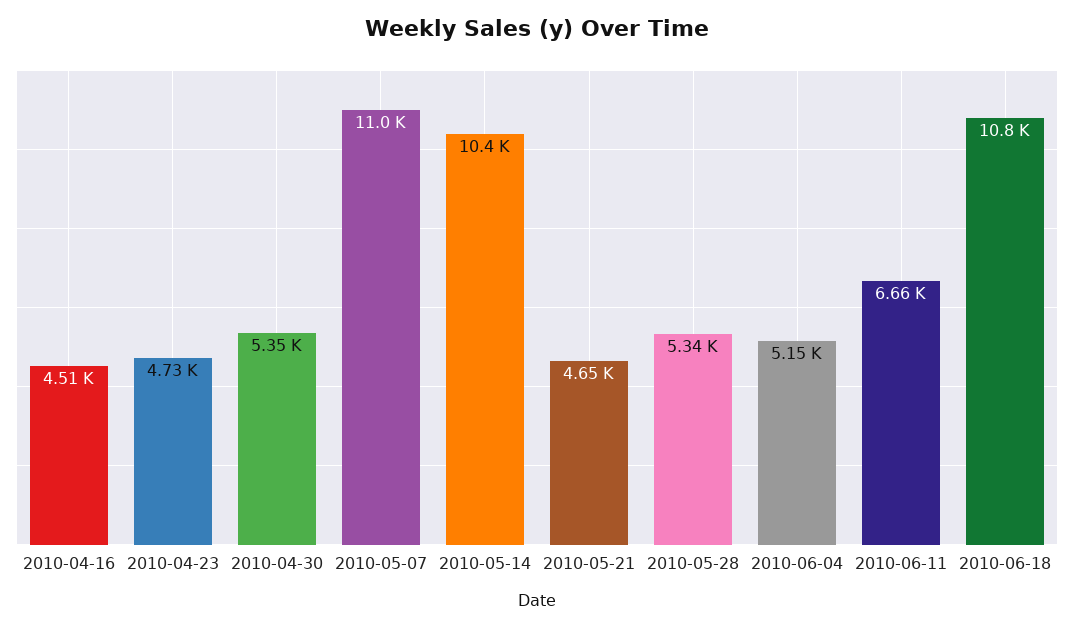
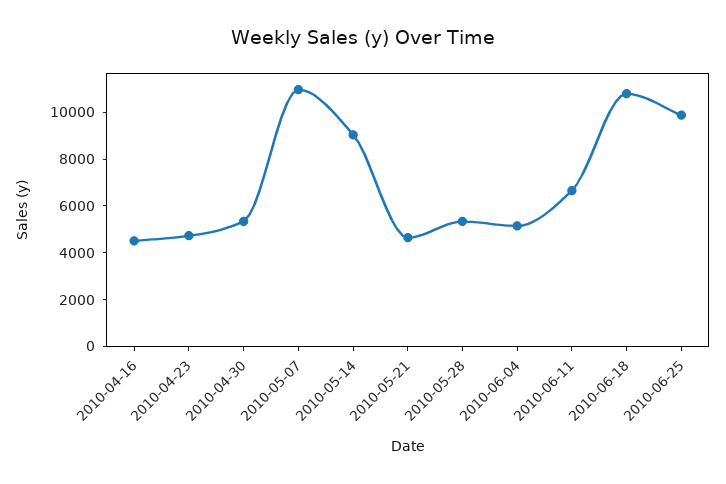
2010-05-14: 10400 -> 9000
2010-06-25: none -> 10000

